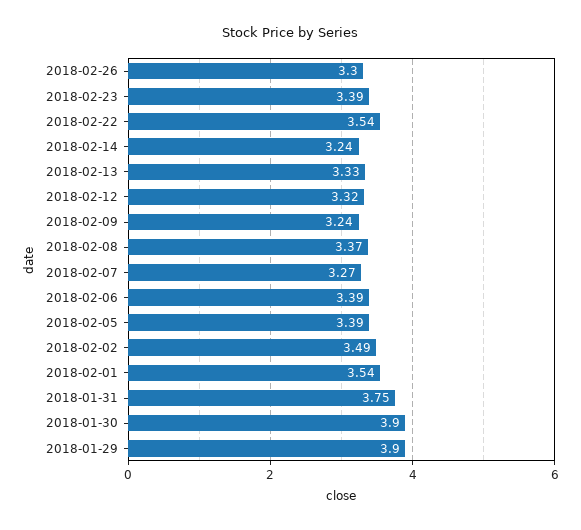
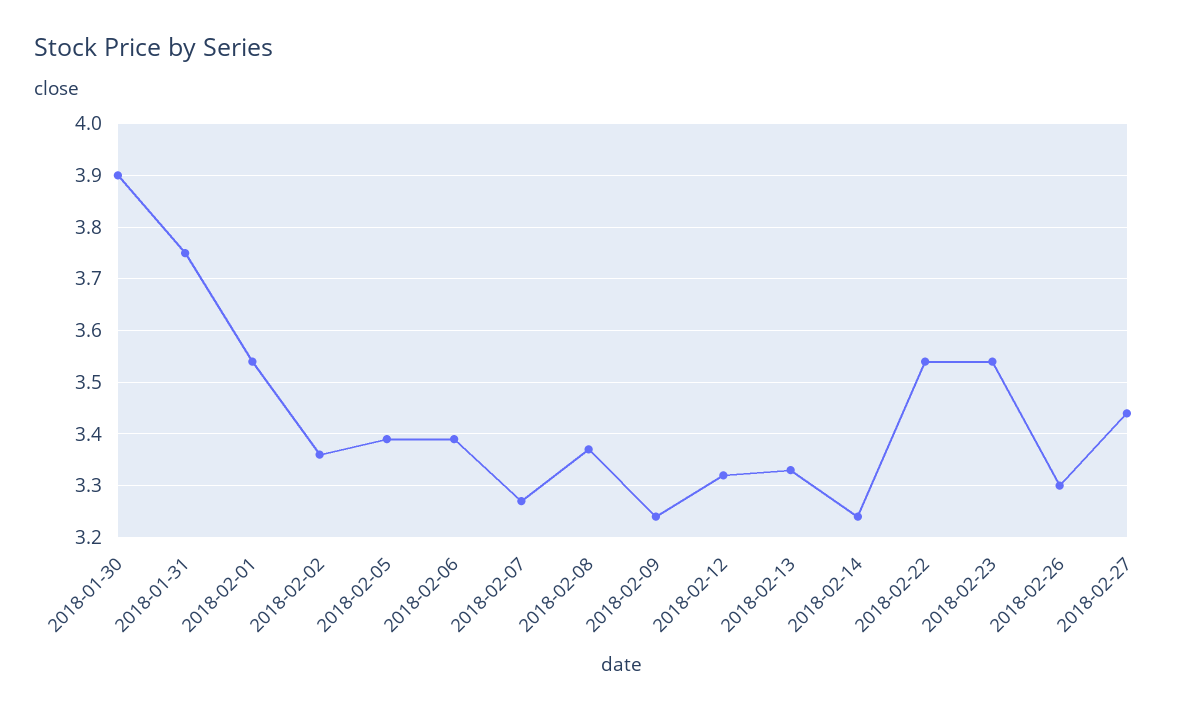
2018-02-23: 3.39 -> 3.55
2018-02-02: 3.49 -> 3.35
2018-01-29: 3.9 -> none
2018-02-27: none -> 3.45

